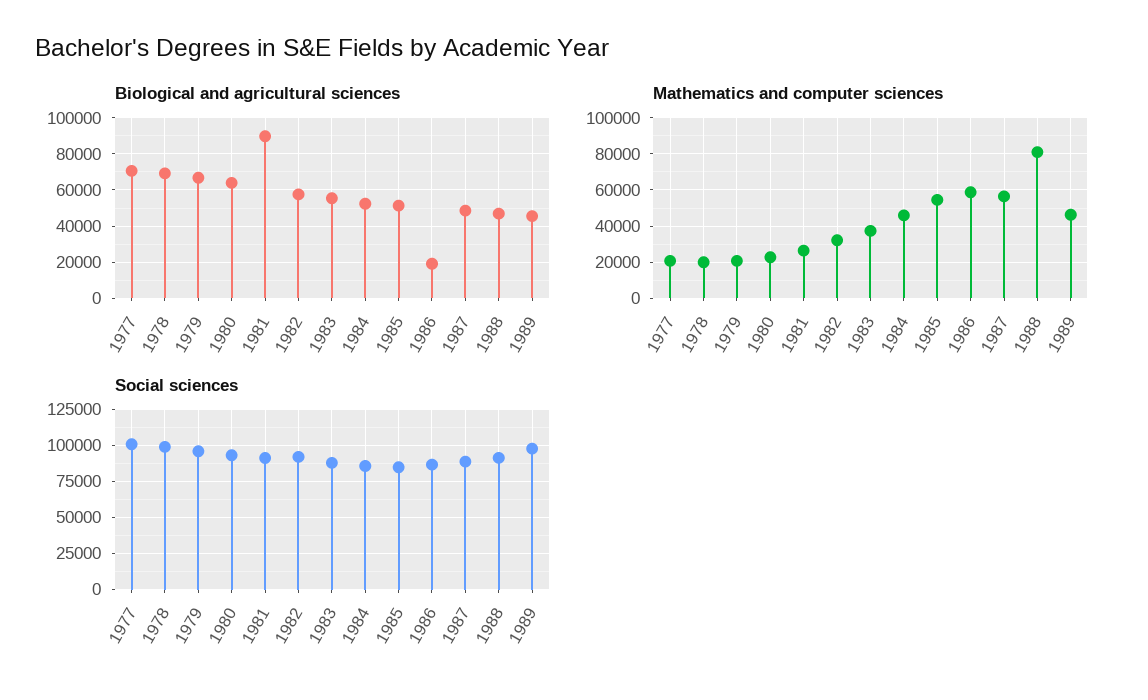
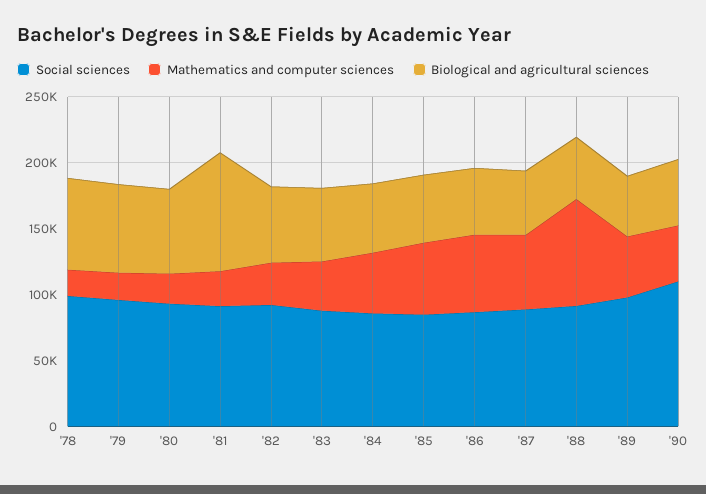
Biological and agricultural sciences, 1977: 70000 -> none
Biological and agricultural sciences, 1986: 20000 -> 50000
Mathematics and computer sciences, 1977: 20000 -> none
Social sciences, 1977: 100000 -> none
Social sciences, '90: none -> 110000
Mathematics and computer sciences, '90: none -> 40000
Biological and agricultural sciences, '90: none -> 50000

